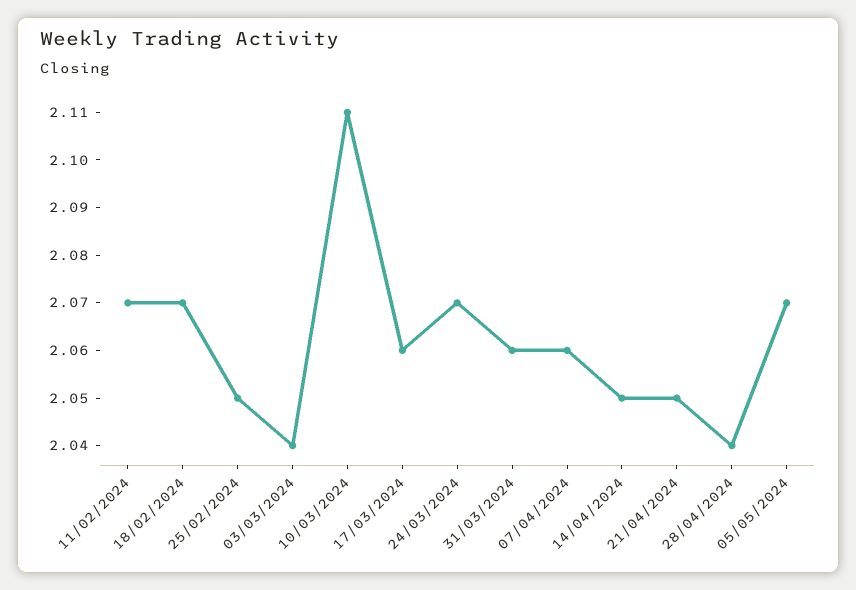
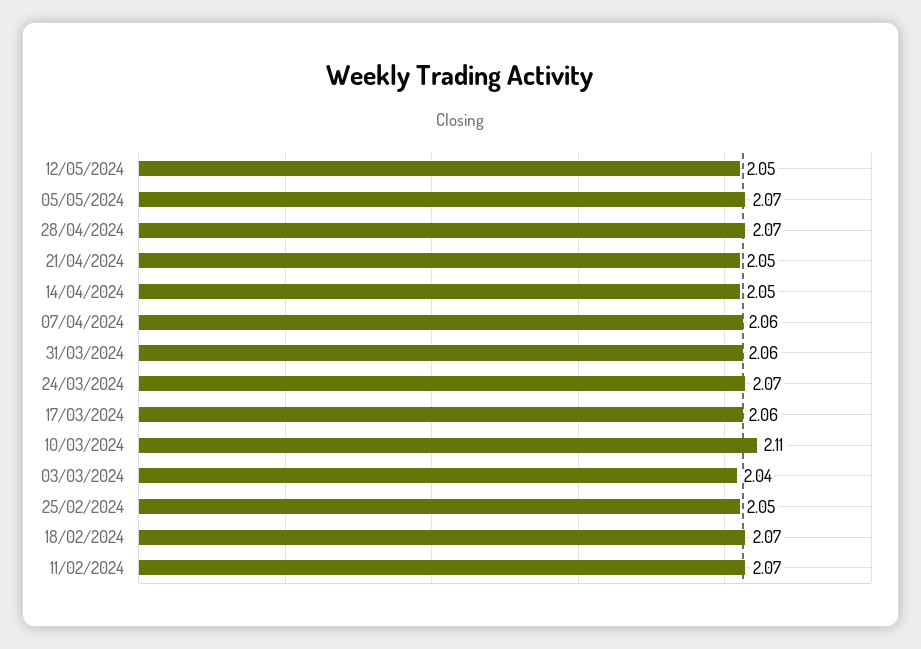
28/04/2024: 2.04 -> 2.07
12/05/2024: none -> 2.05

